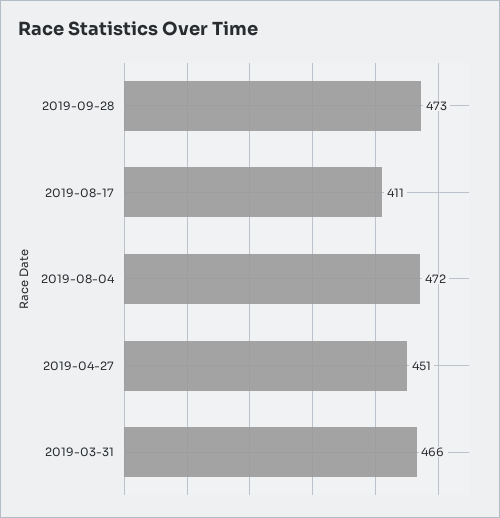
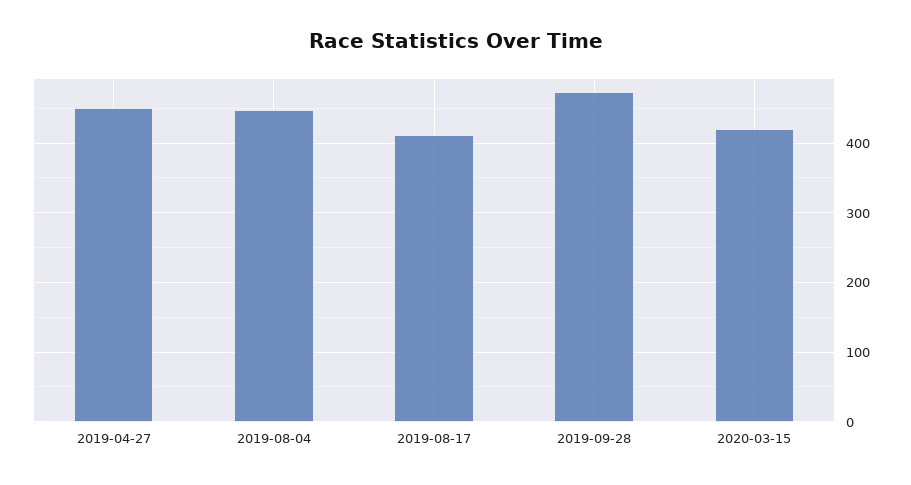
2019-08-04: 472 -> 450
2019-03-31: 466 -> none
2020-03-15: none -> 420

